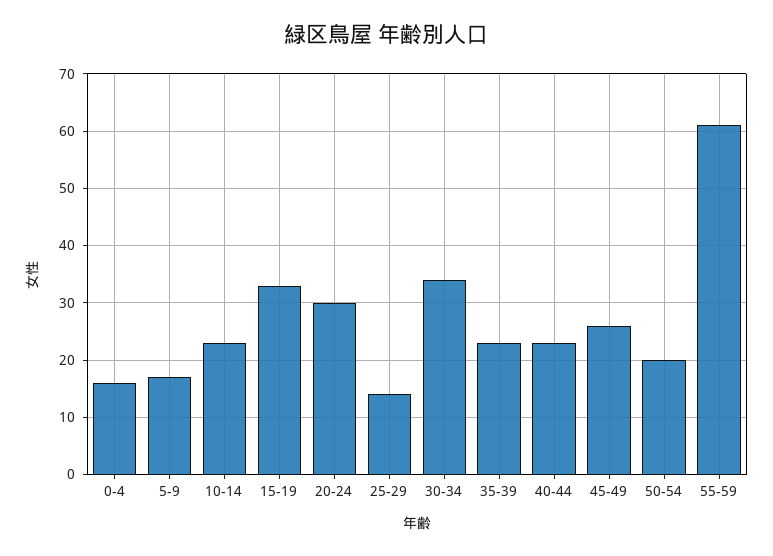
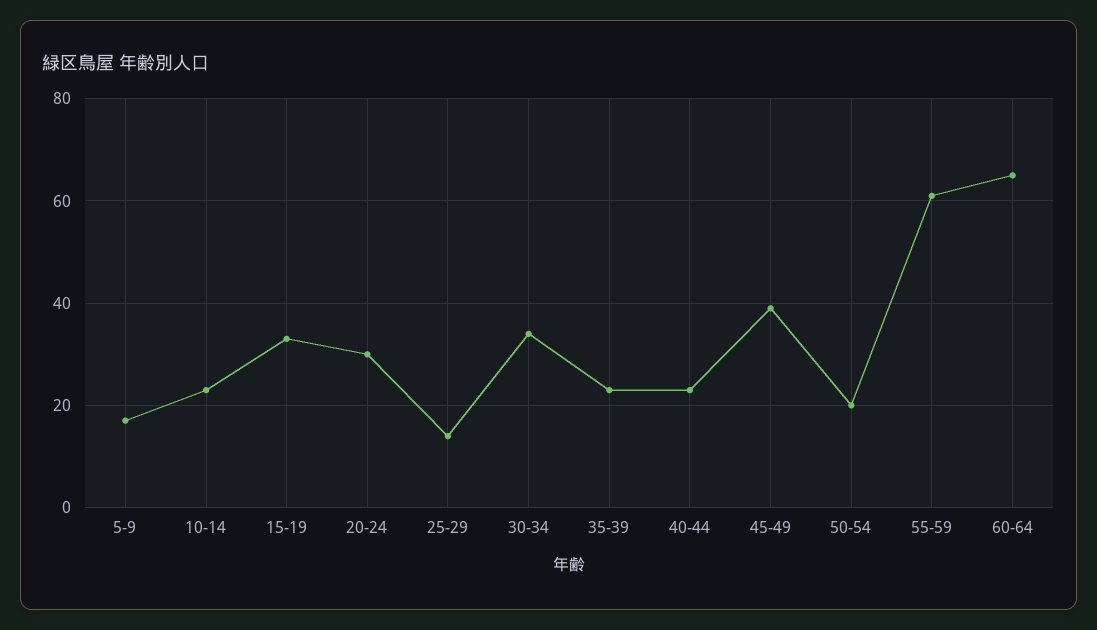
0-4: 15 -> none
45-49: 25 -> 40
60-64: none -> 65

